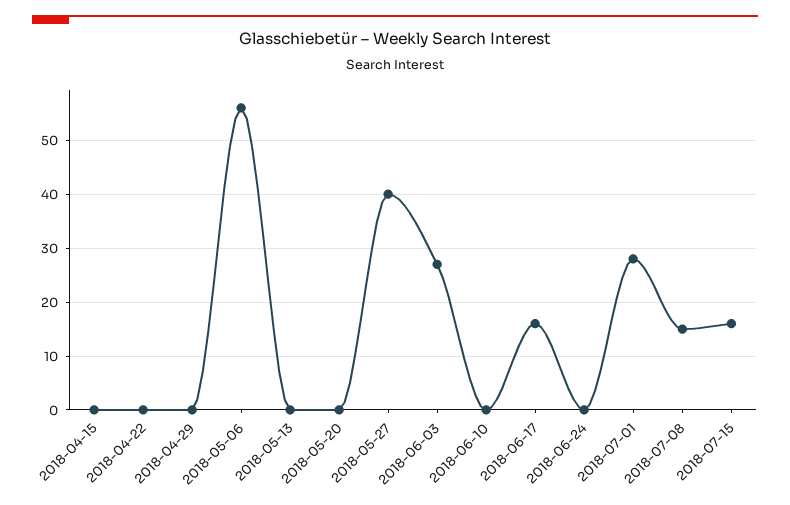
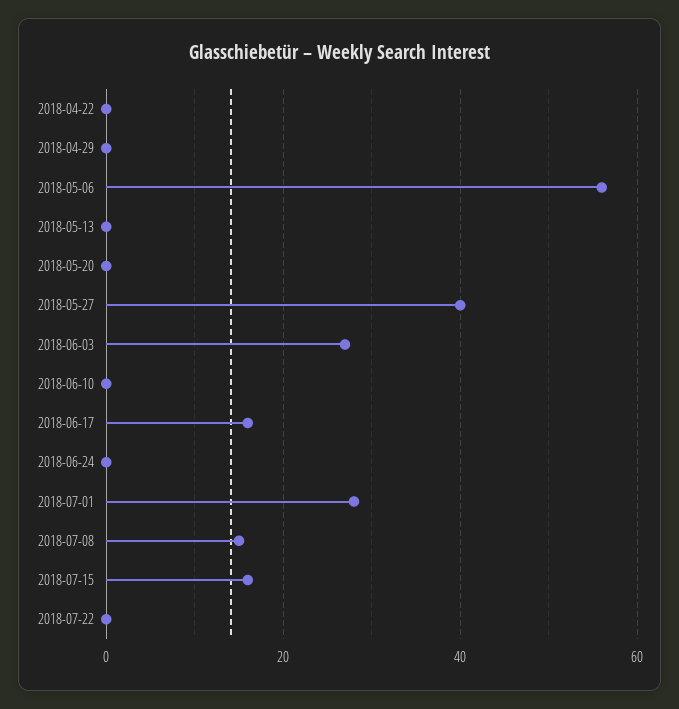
2018-04-15: 0 -> none
2018-07-22: none -> 0

